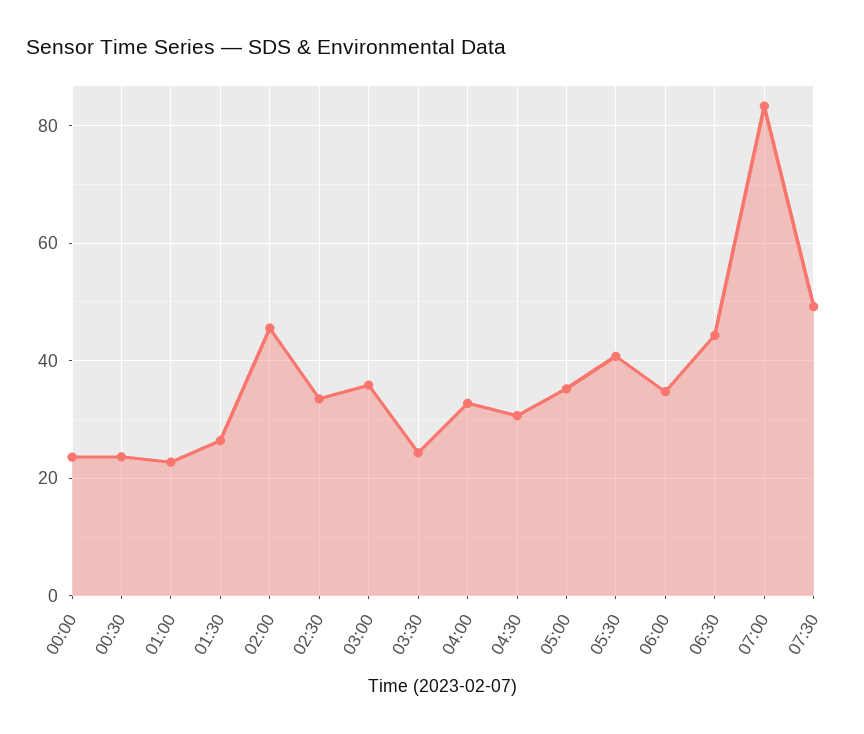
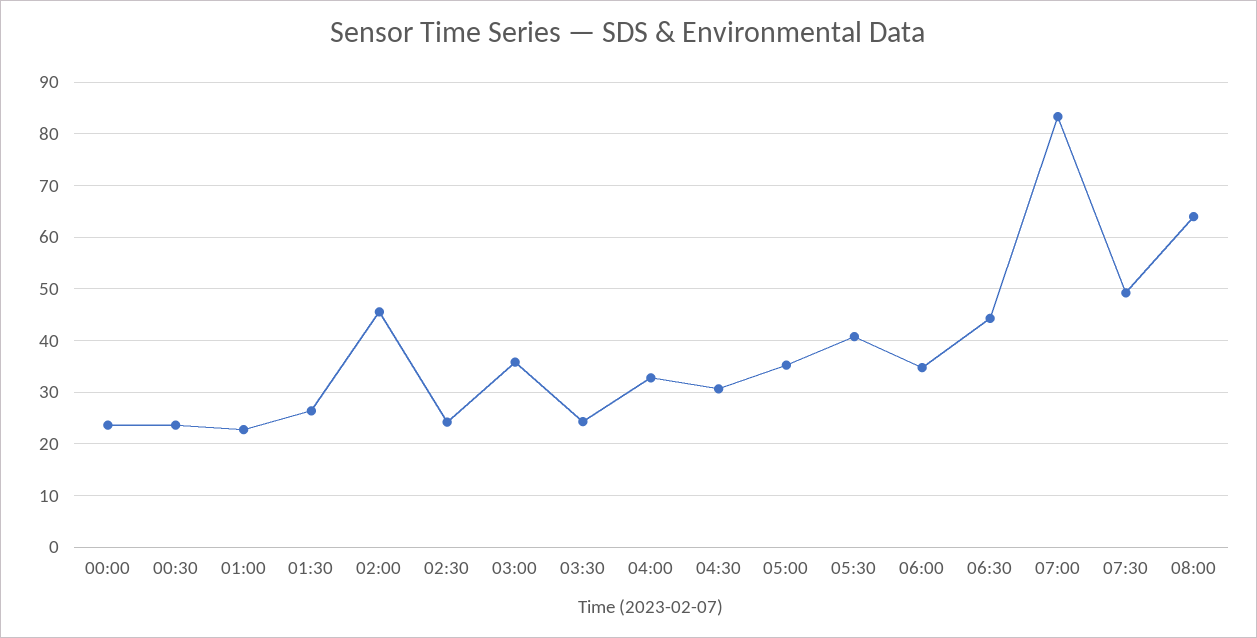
02:30: 34 -> 24
08:00: none -> 64

